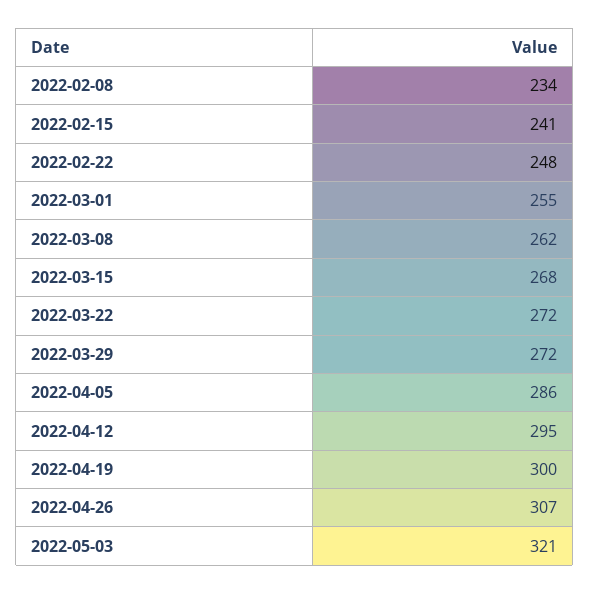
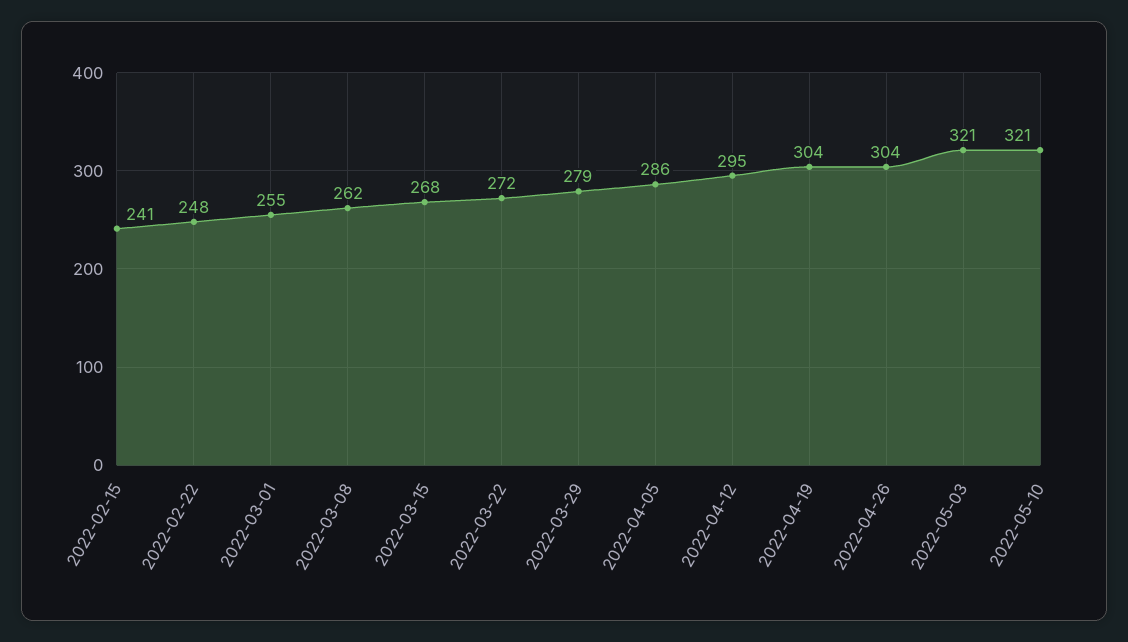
2022-02-08: 234 -> none
2022-03-29: 272 -> 279
2022-04-19: 300 -> 304
2022-04-26: 307 -> 304
2022-05-10: none -> 321

